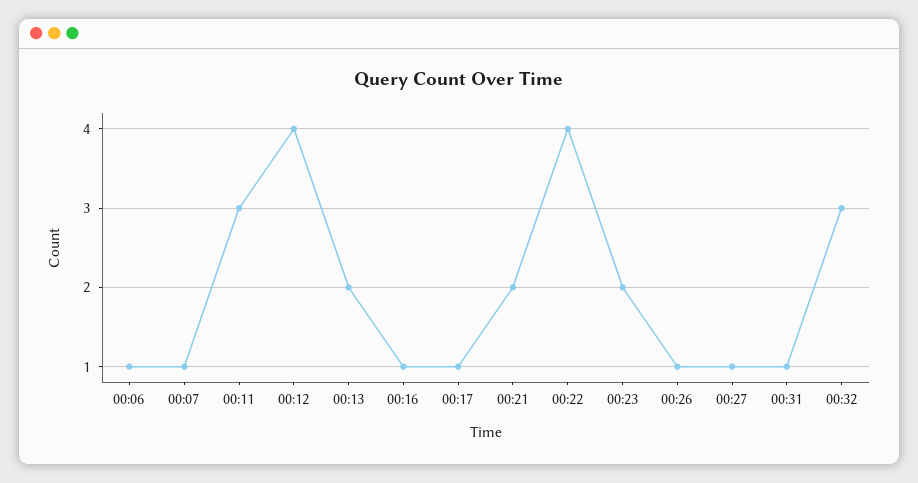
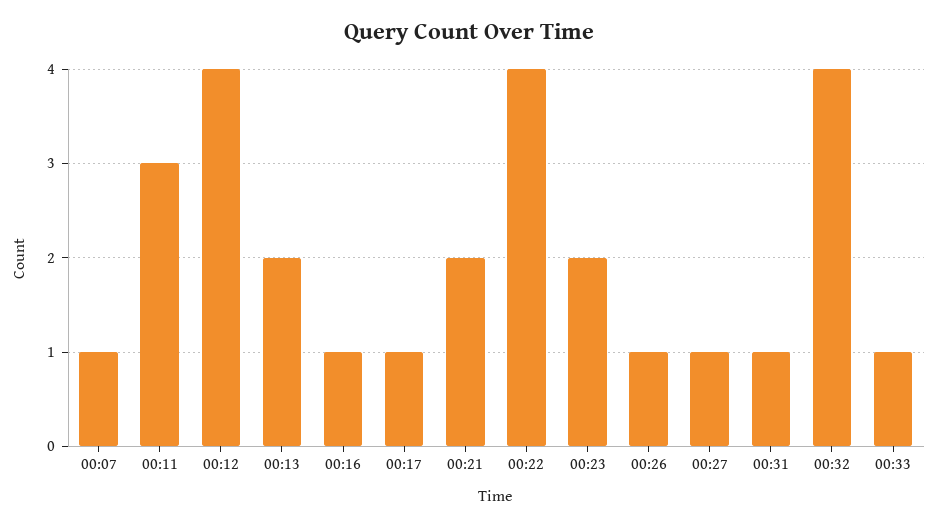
00:06: 1 -> none
00:32: 3 -> 4
00:33: none -> 1

